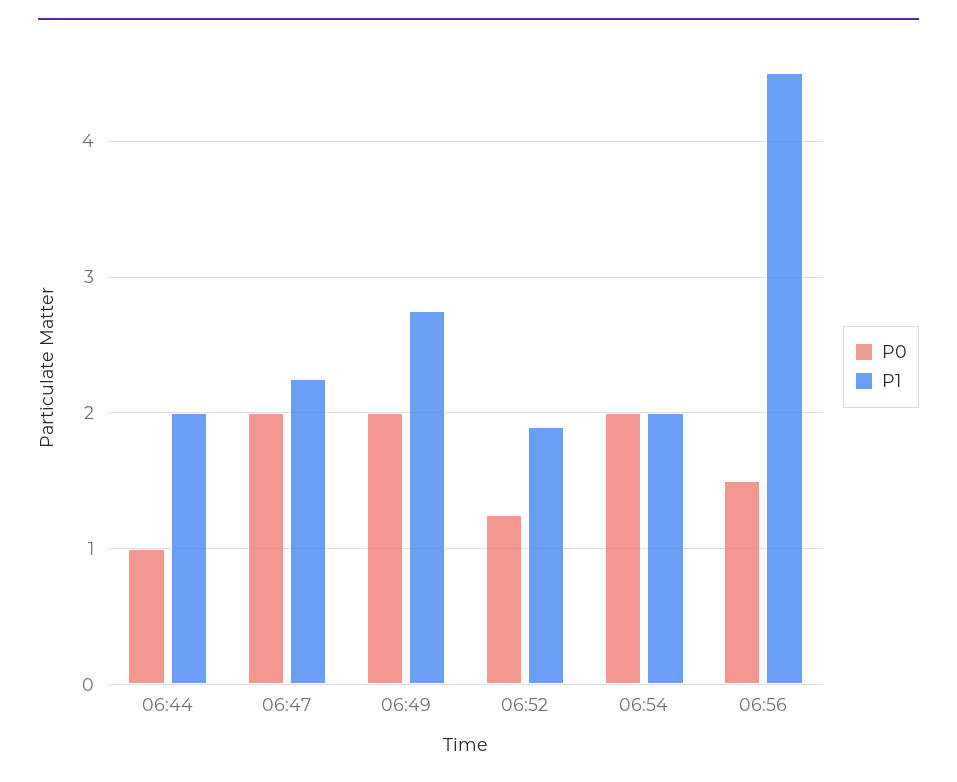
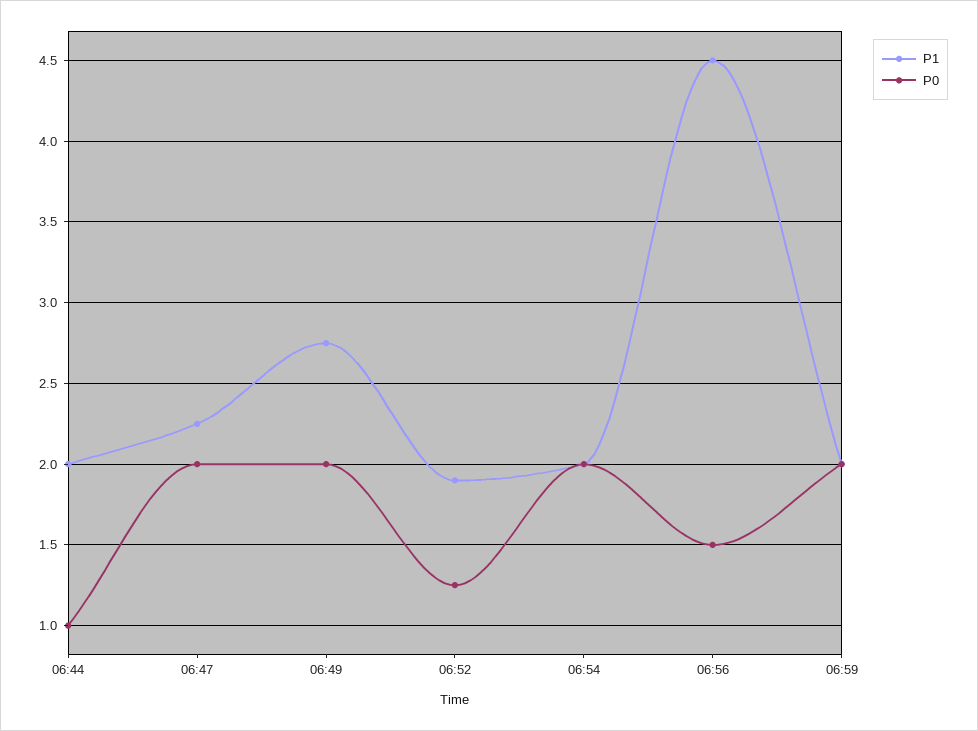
P1, 06:59: none -> 2
P0, 06:59: none -> 2

